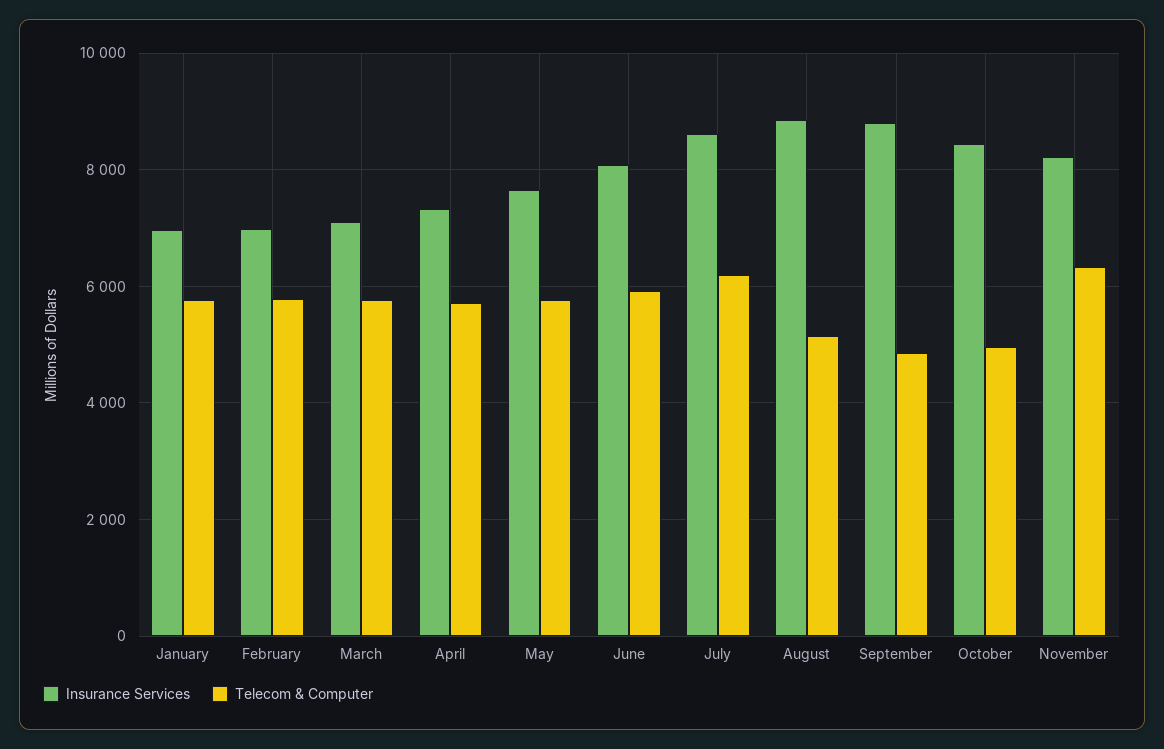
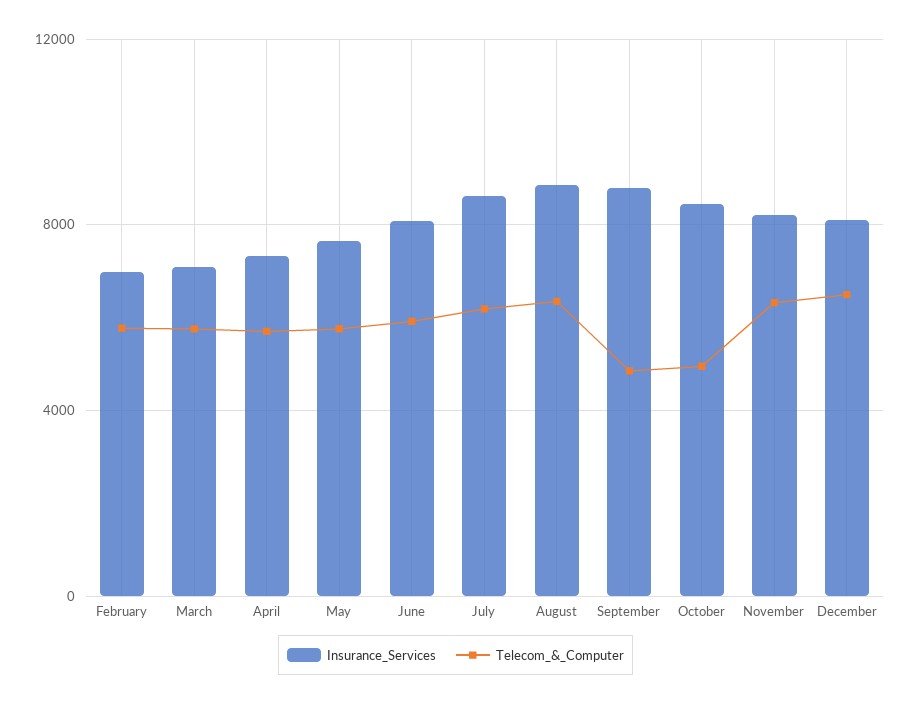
Insurance Services, January: 7000 -> none
Telecom & Computer, January: 5800 -> none
Telecom & Computer, August: 5200 -> 6500
Insurance Services, December: none -> 8000
Telecom & Computer, December: none -> 6500

